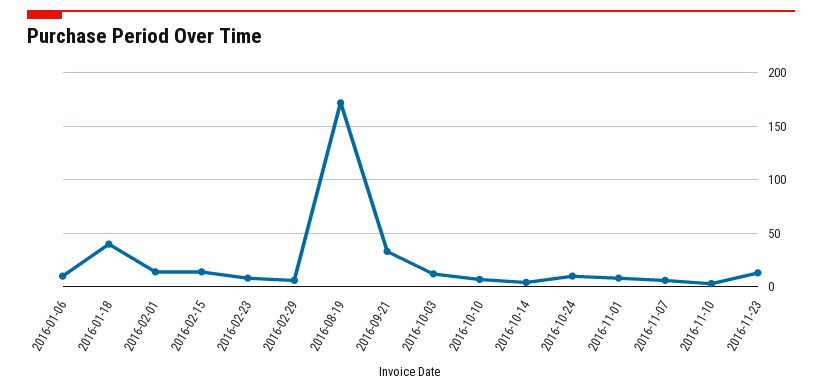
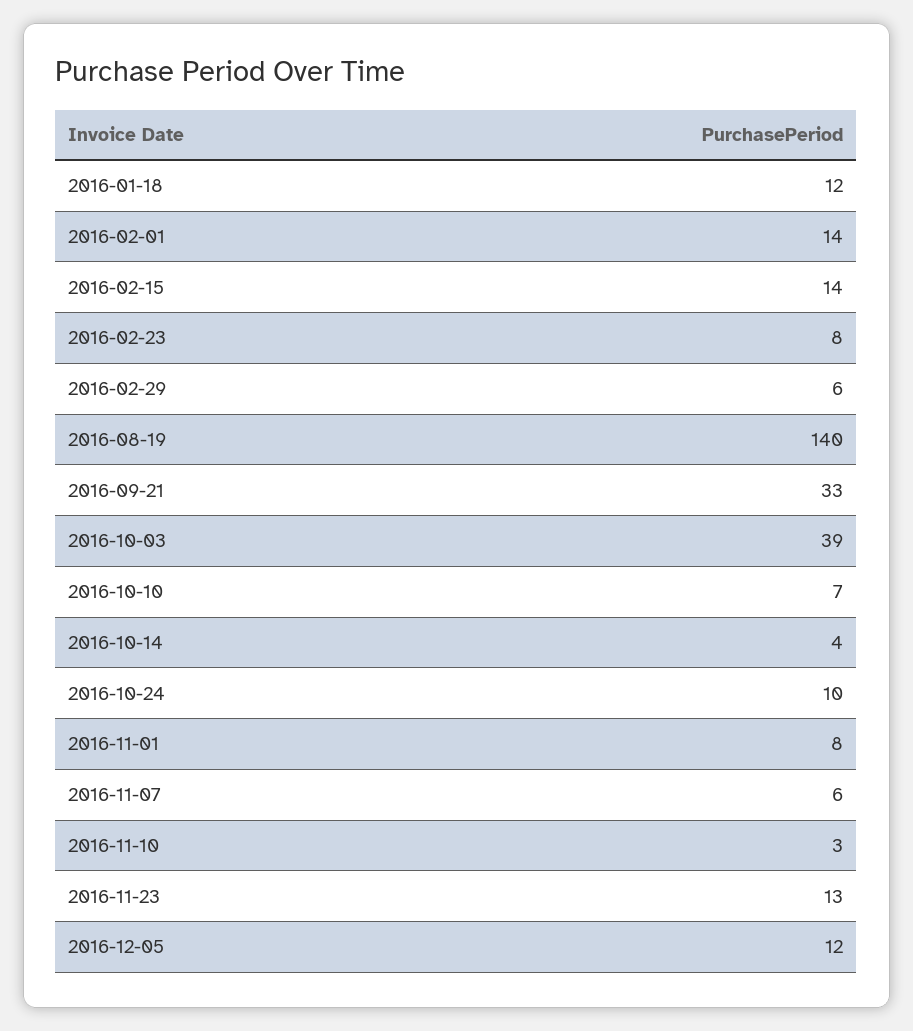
2016-01-06: 10 -> none
2016-01-18: 40 -> 12
2016-08-19: 170 -> 140
2016-10-03: 10 -> 39
2016-12-05: none -> 12

